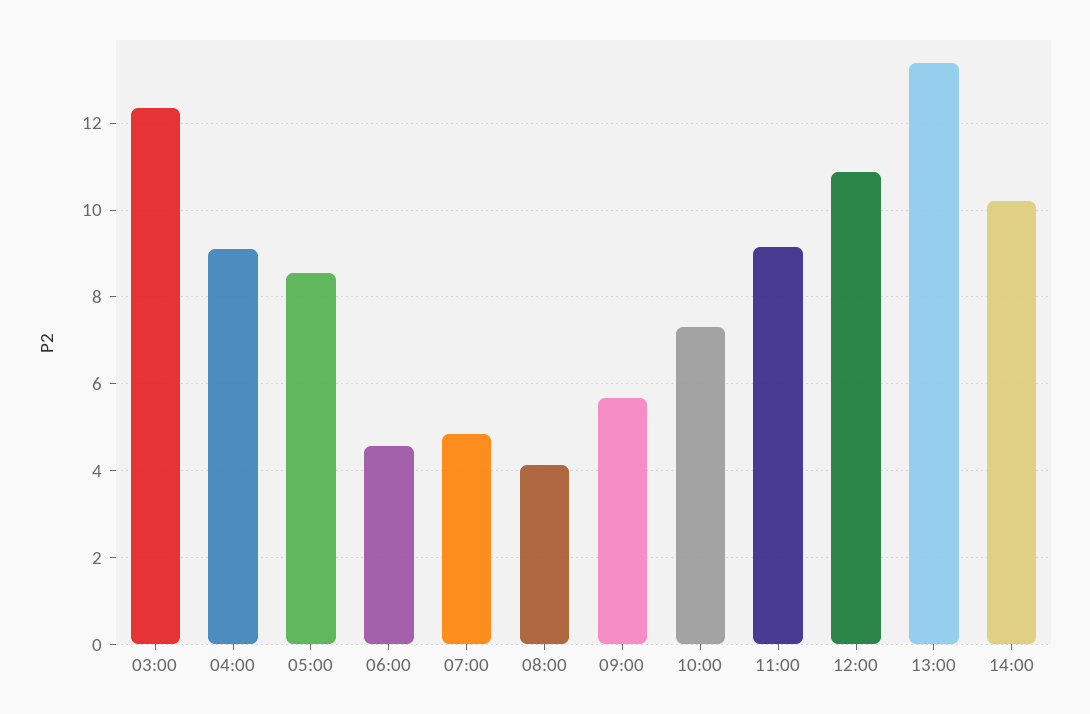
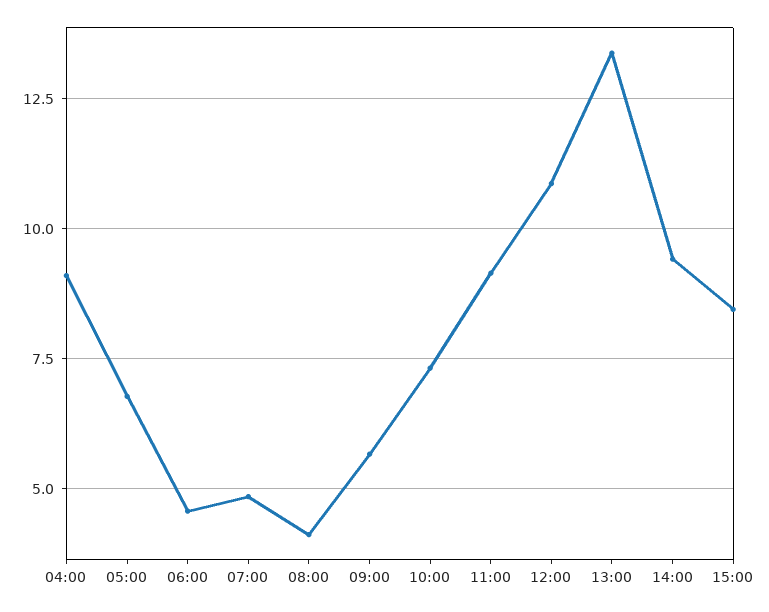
03:00: 12.4 -> none
05:00: 8.6 -> 6.75
14:00: 10.2 -> 9.5
15:00: none -> 8.5

